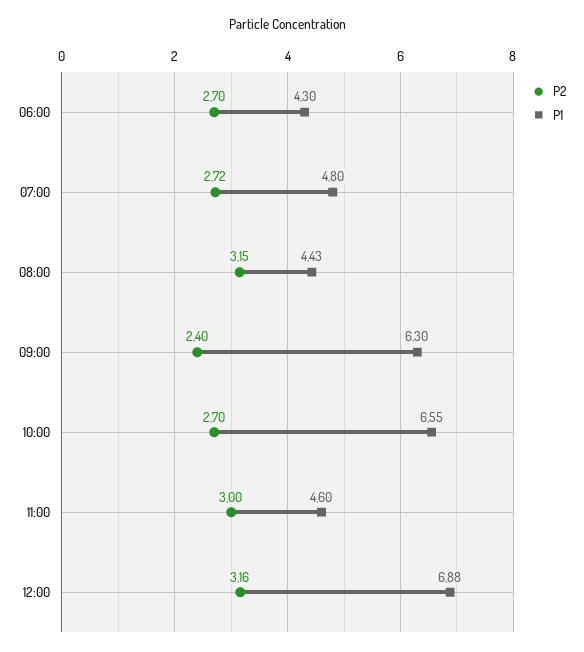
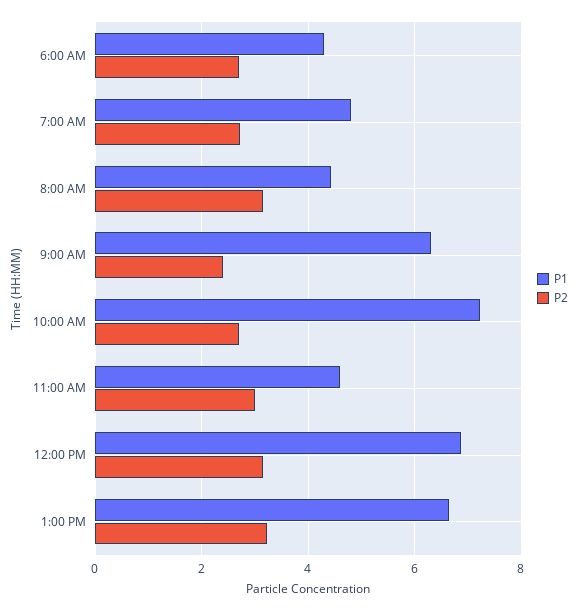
P1, 10:00: 6.55 -> 7.2
P1, 1:00 PM: none -> 6.6
P2, 1:00 PM: none -> 3.2

